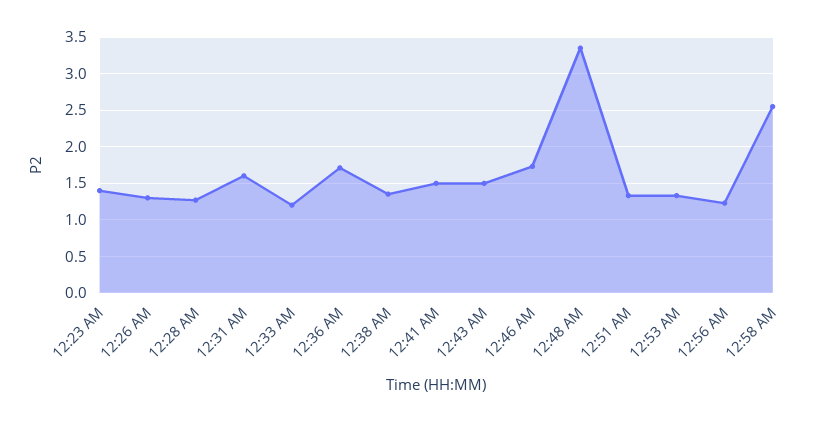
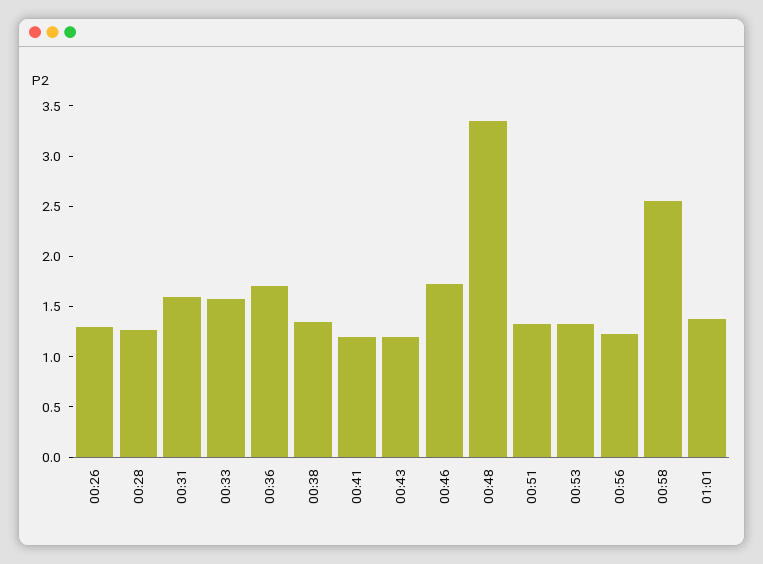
12:23 AM: 1.4 -> none
12:33 AM: 1.2 -> 1.6
12:41 AM: 1.5 -> 1.2
12:43 AM: 1.5 -> 1.2
01:01: none -> 1.4

